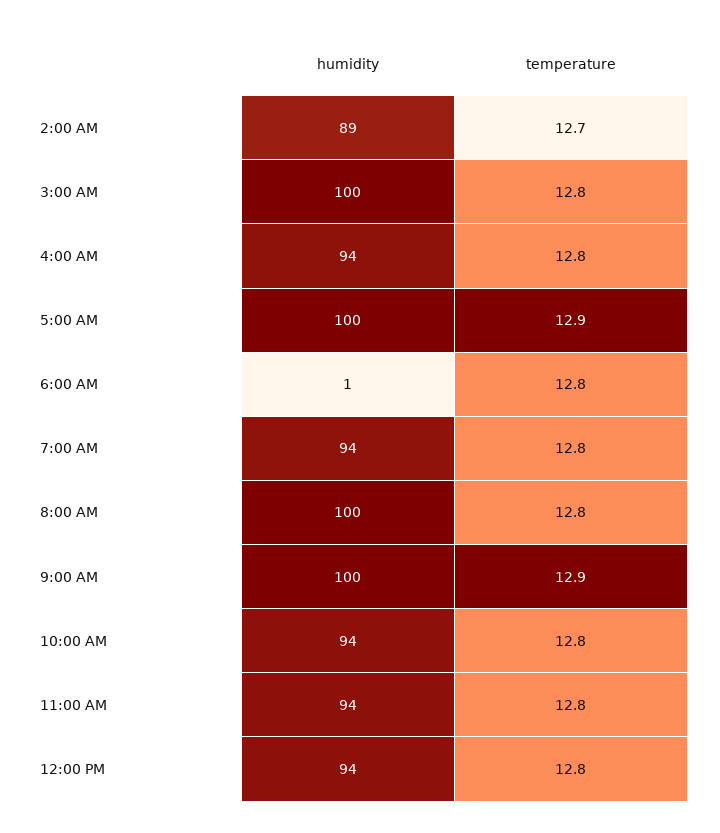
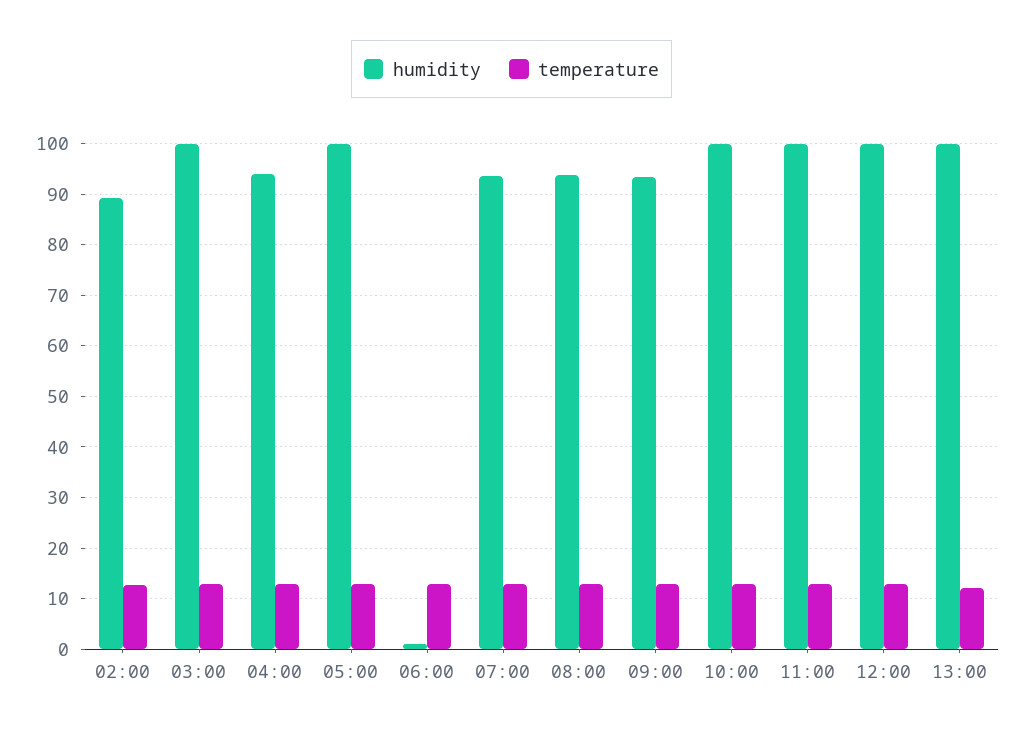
humidity, 8:00 AM: 100 -> 94
humidity, 9:00 AM: 100 -> 94
humidity, 10:00 AM: 94 -> 100
humidity, 11:00 AM: 94 -> 100
humidity, 12:00 PM: 94 -> 100
humidity, 13:00: none -> 100
temperature, 13:00: none -> 12

